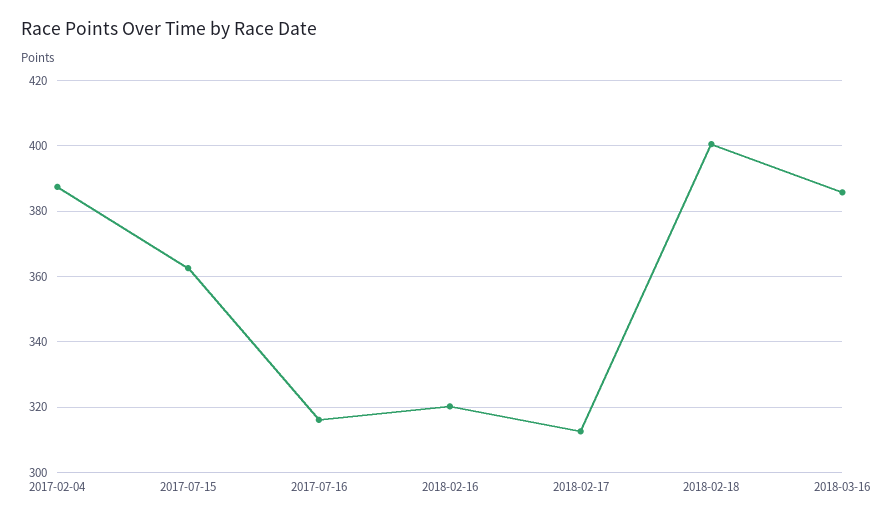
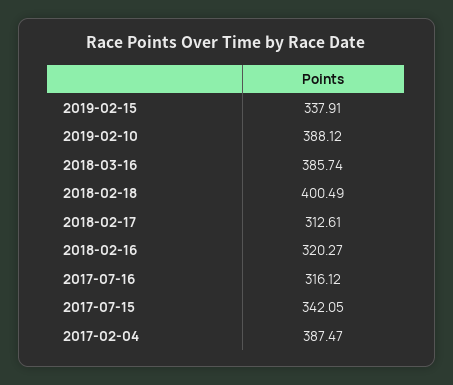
2017-07-15: 362 -> 342.05
2019-02-15: none -> 337.91
2019-02-10: none -> 388.12

